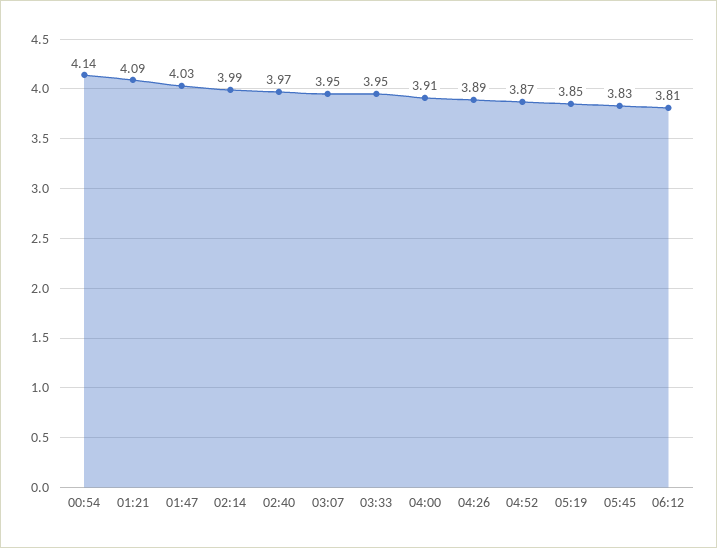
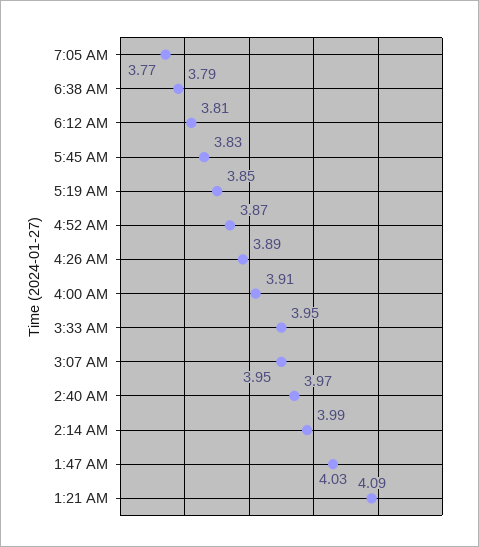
00:54: 4.14 -> none
7:05 AM: none -> 3.77
6:38 AM: none -> 3.79

